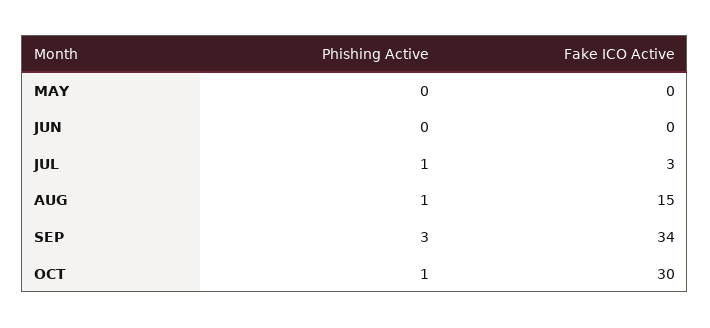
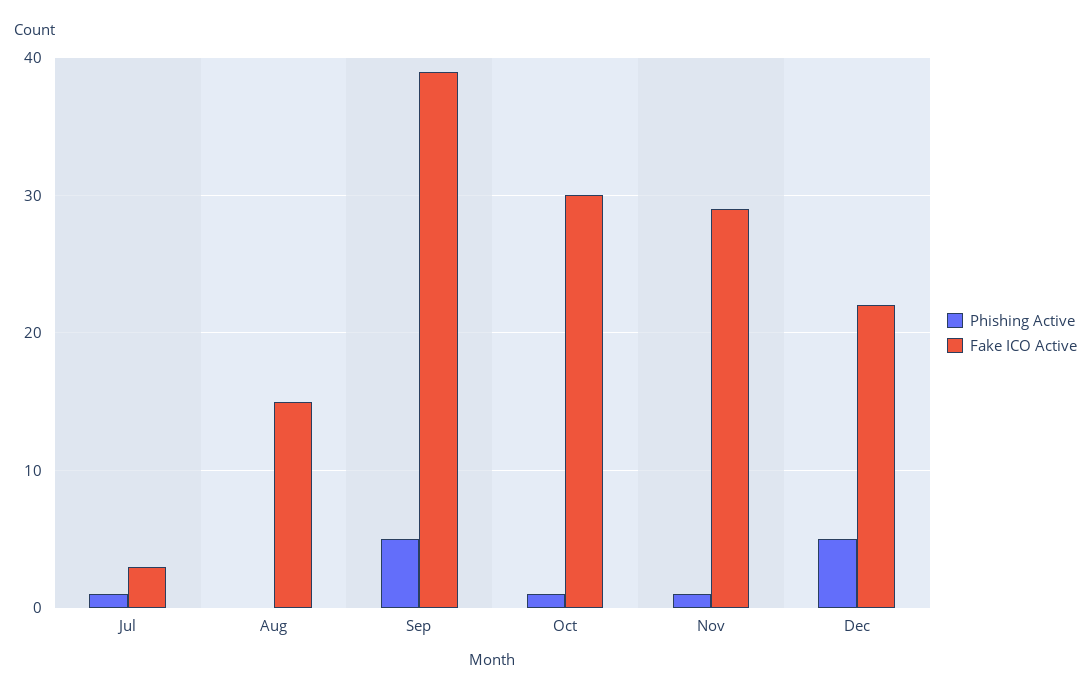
Phishing Active, MAY: 0 -> none
Fake ICO Active, MAY: 0 -> none
Phishing Active, JUN: 0 -> none
Fake ICO Active, JUN: 0 -> none
Phishing Active, AUG: 1 -> 0
Phishing Active, SEP: 3 -> 5
Fake ICO Active, SEP: 34 -> 39
Phishing Active, Nov: none -> 1
Fake ICO Active, Nov: none -> 29
Phishing Active, Dec: none -> 5
Fake ICO Active, Dec: none -> 22

